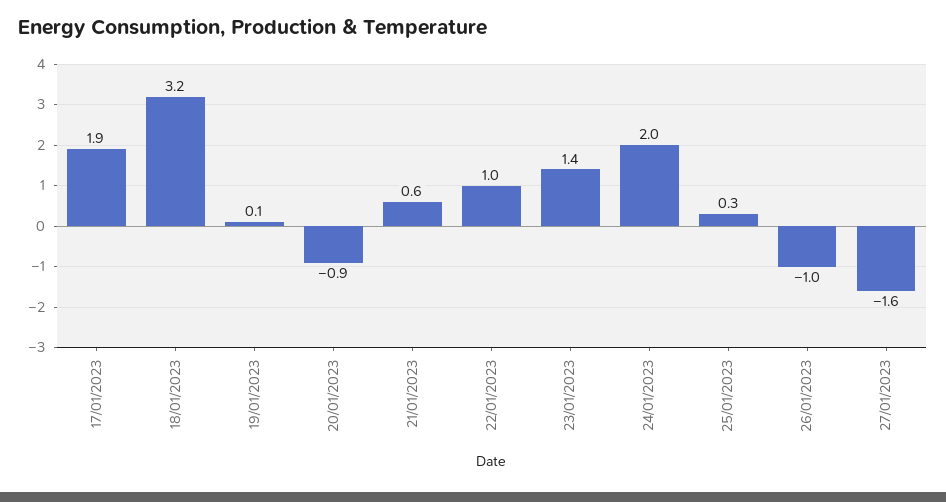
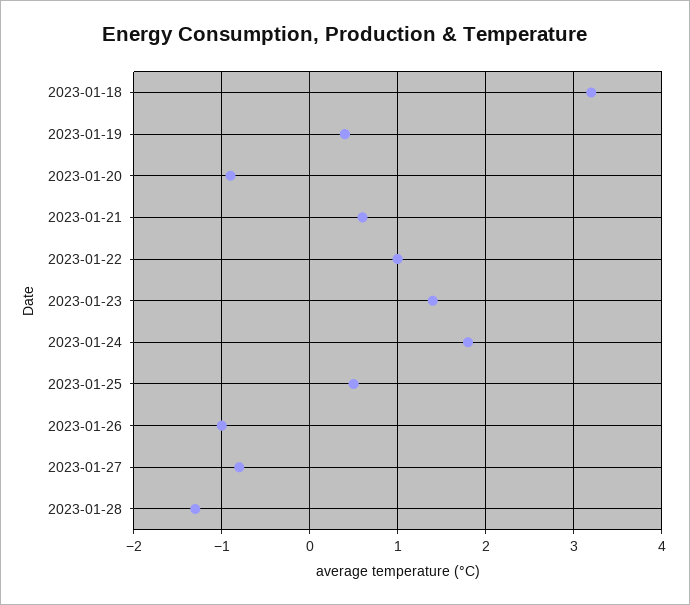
17/01/2023: 1.9 -> none
19/01/2023: 0.1 -> 0.4
24/01/2023: 2 -> 1.8
25/01/2023: 0.3 -> 0.5
27/01/2023: -1.6 -> -0.8
2023-01-28: none -> -1.3

